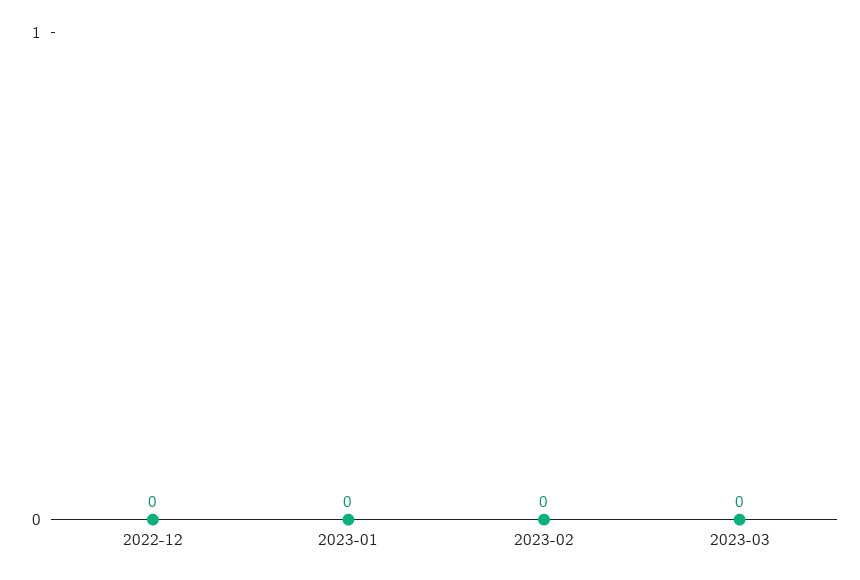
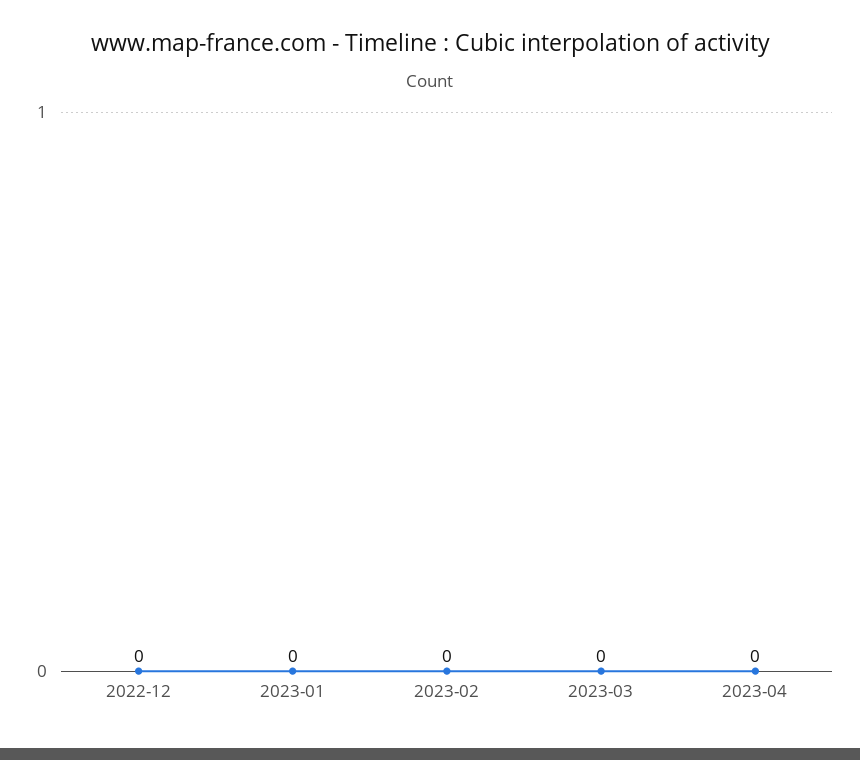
2023-04: none -> 0

